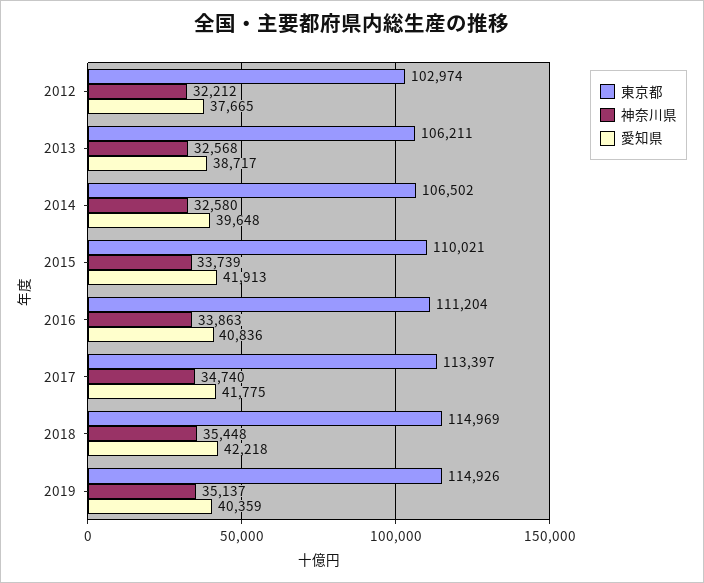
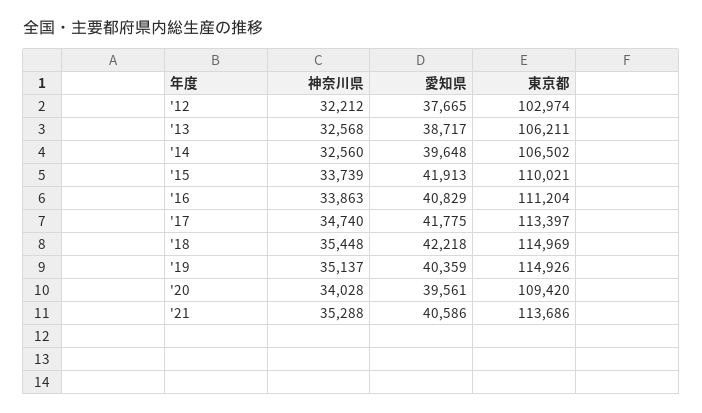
神奈川県, 2014: 32580 -> 32560
愛知県, 2016: 40836 -> 40829
神奈川県, '20: none -> 34028
愛知県, '20: none -> 39561
東京都, '20: none -> 109420
神奈川県, '21: none -> 35288
愛知県, '21: none -> 40586
東京都, '21: none -> 113686

